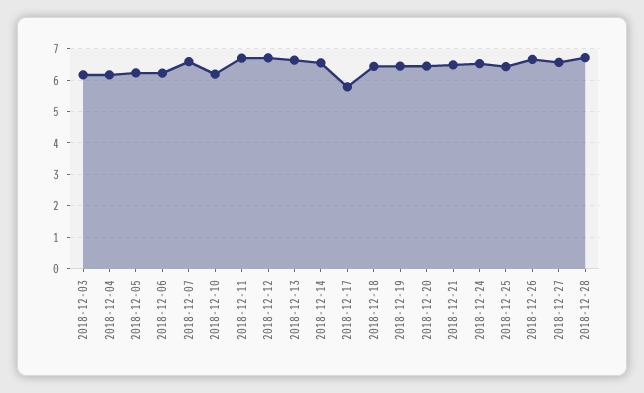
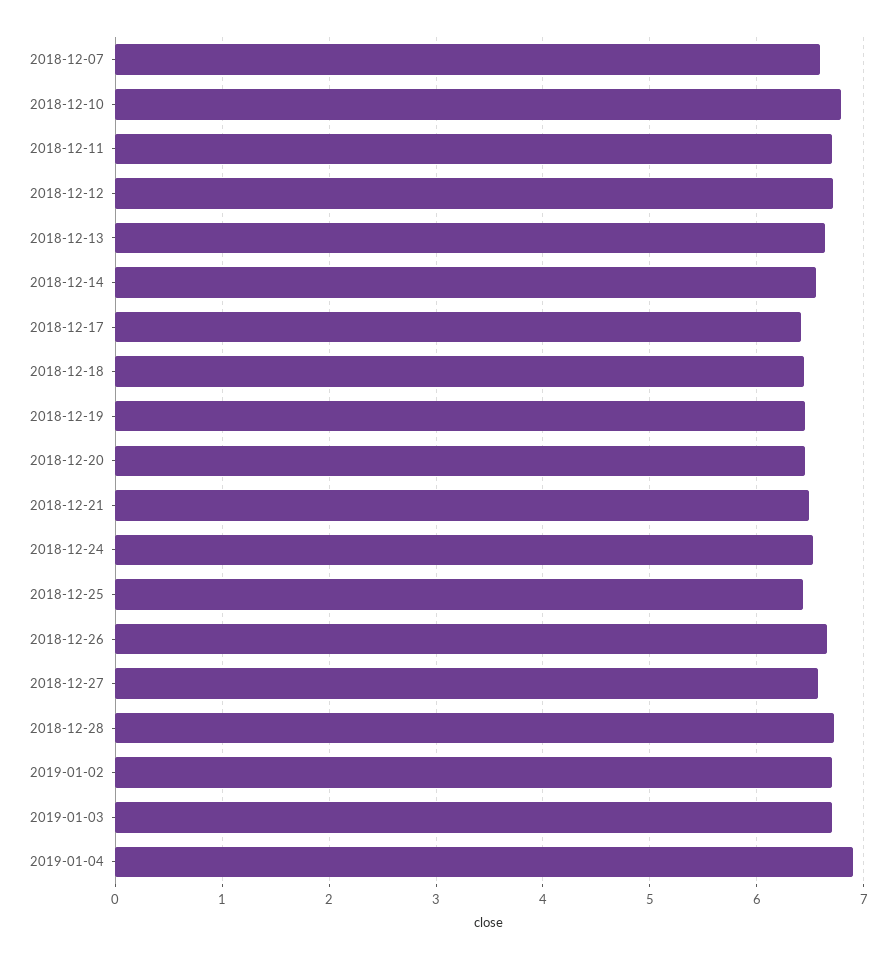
2018-12-03: 6.2 -> none
2018-12-04: 6.2 -> none
2018-12-05: 6.2 -> none
2018-12-06: 6.2 -> none
2018-12-10: 6.2 -> 6.8
2018-12-17: 5.8 -> 6.4
2019-01-02: none -> 6.7
2019-01-03: none -> 6.7
2019-01-04: none -> 6.9

